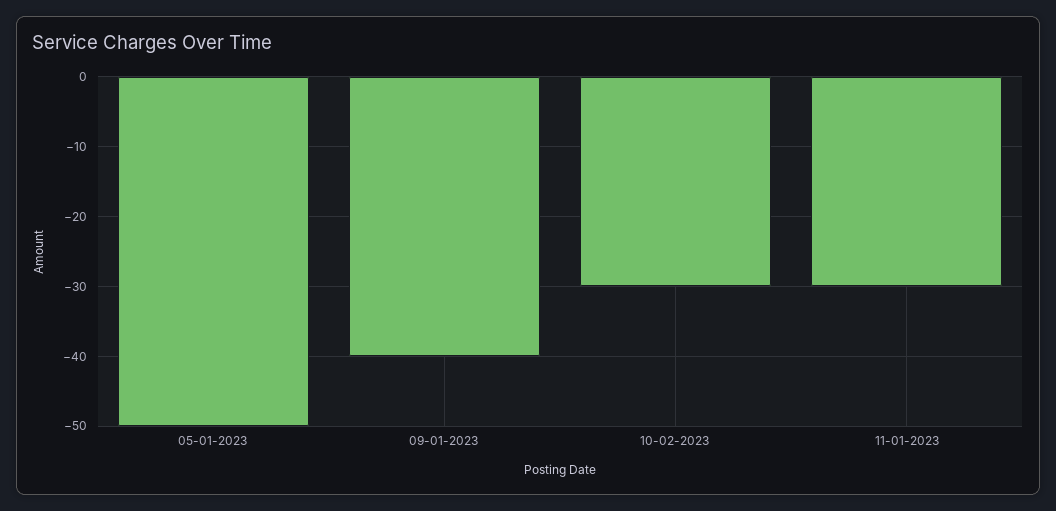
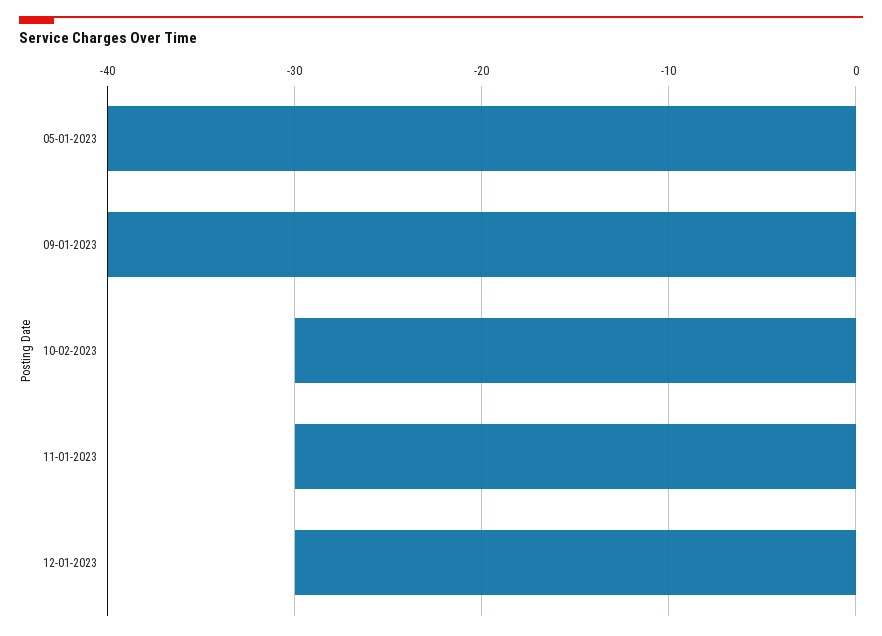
05-01-2023: -50 -> -40
12-01-2023: none -> -30

